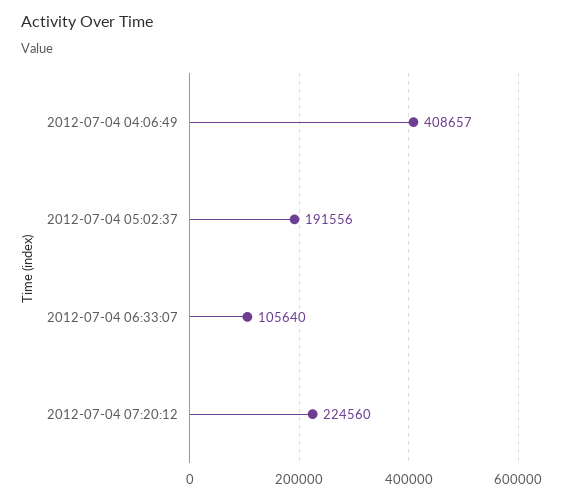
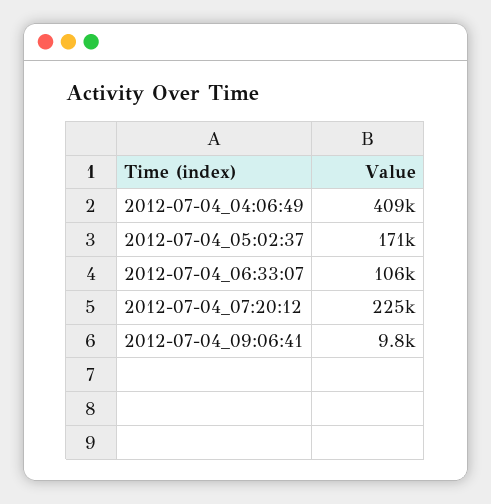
2012-07-04 05:02:37: 191556 -> 171000
2012-07-04_09:06:41: none -> 9800

